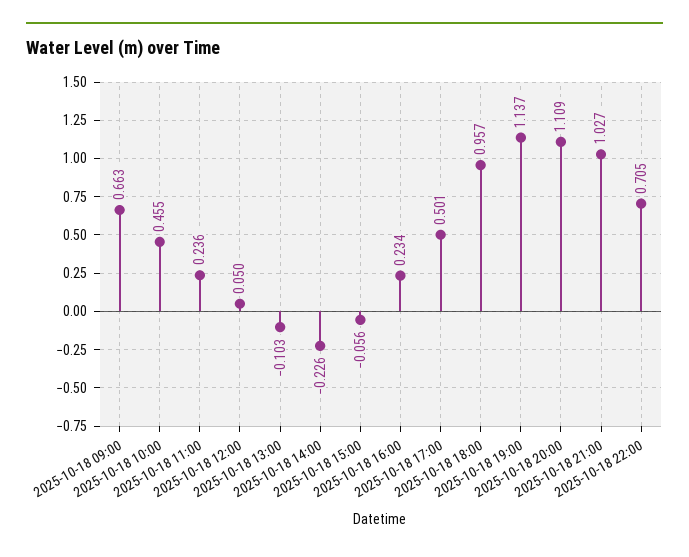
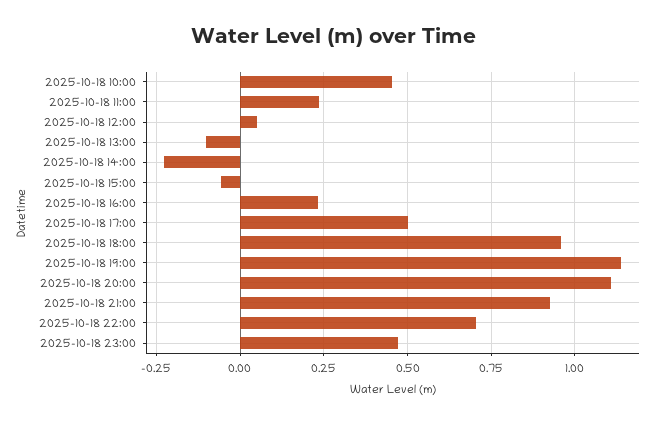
2025-10-18 09:00: 0.663 -> none
2025-10-18 21:00: 1.027 -> 0.925
2025-10-18 23:00: none -> 0.475

